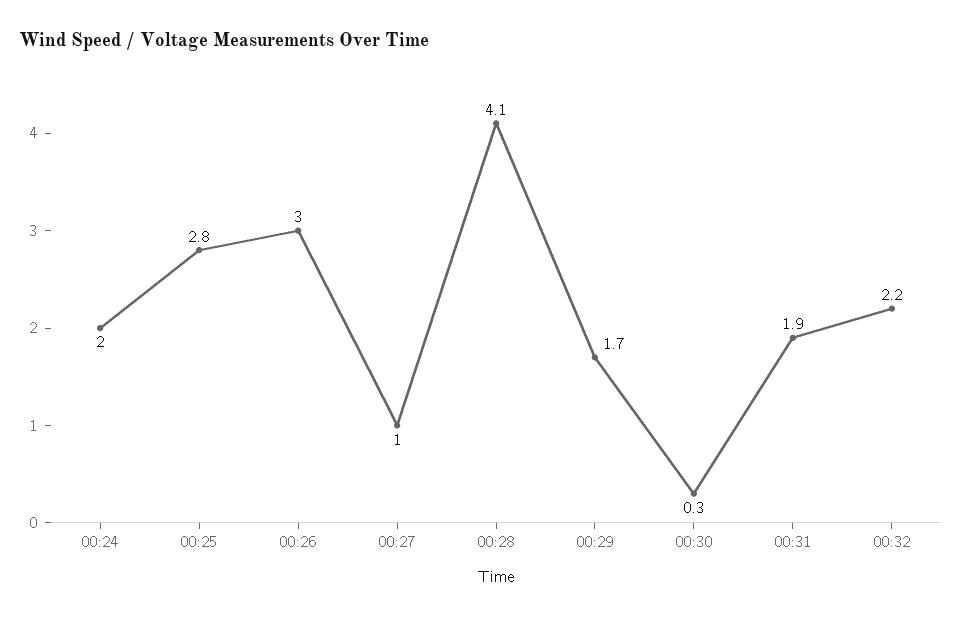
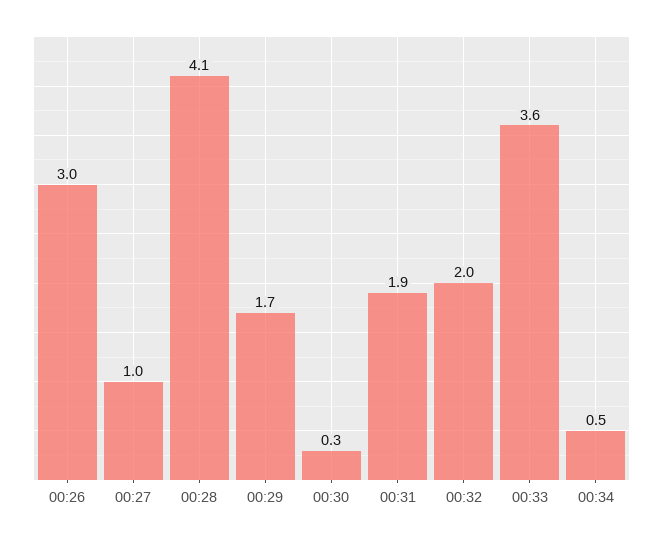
00:24: 2 -> none
00:25: 2.8 -> none
00:32: 2.2 -> 2
00:33: none -> 3.6
00:34: none -> 0.5

